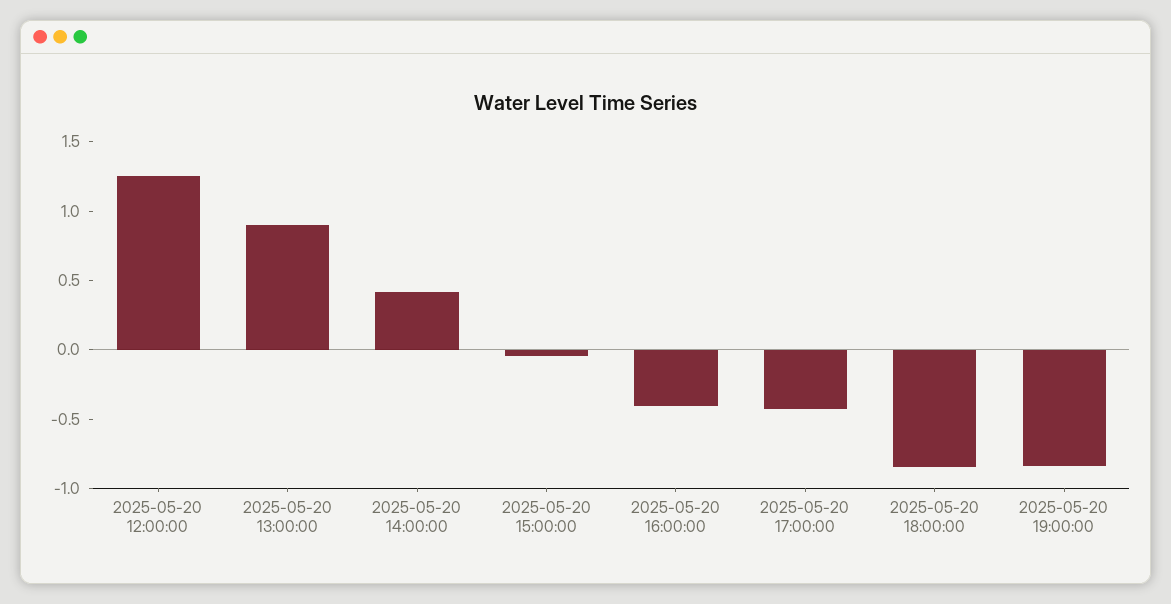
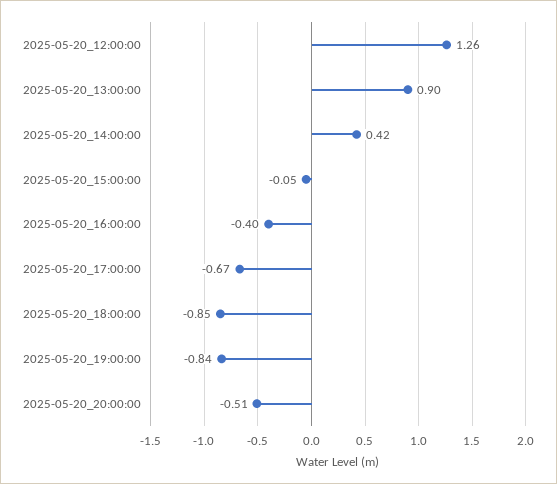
2025-05-20 17:00:00: -0.4 -> -0.67
2025-05-20_20:00:00: none -> -0.51

